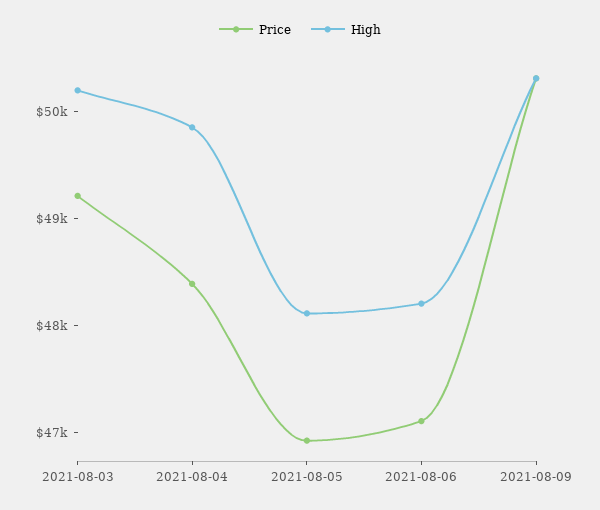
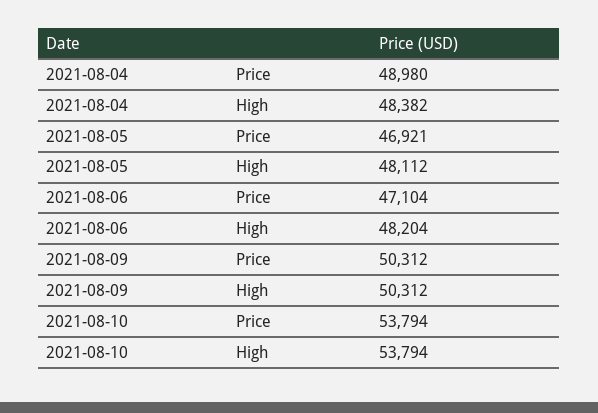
Price, 2021-08-03: 49200 -> none
High, 2021-08-03: 50200 -> none
Price, 2021-08-04: 48400 -> 48980
High, 2021-08-04: 49800 -> 48382
Price, 2021-08-10: none -> 53794
High, 2021-08-10: none -> 53794

